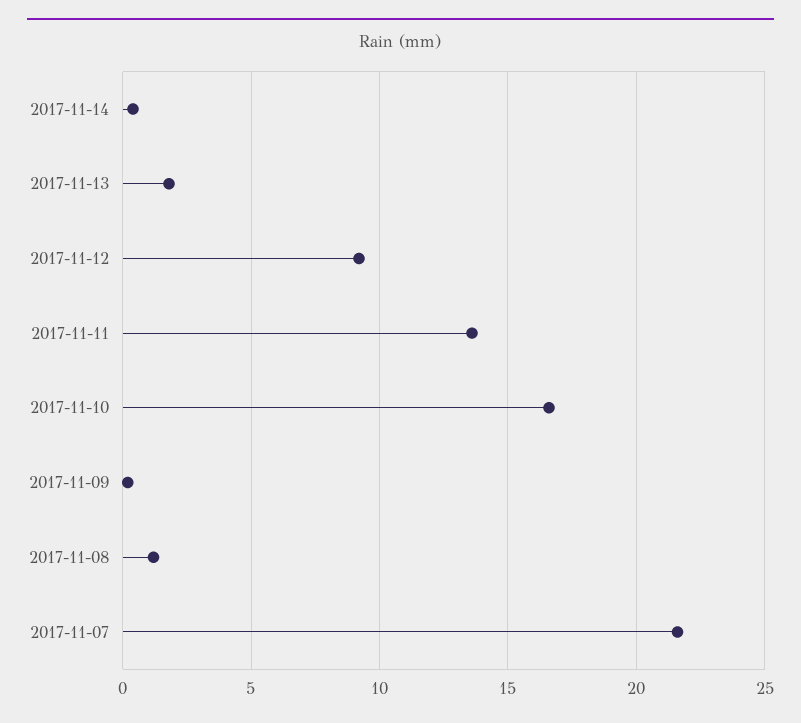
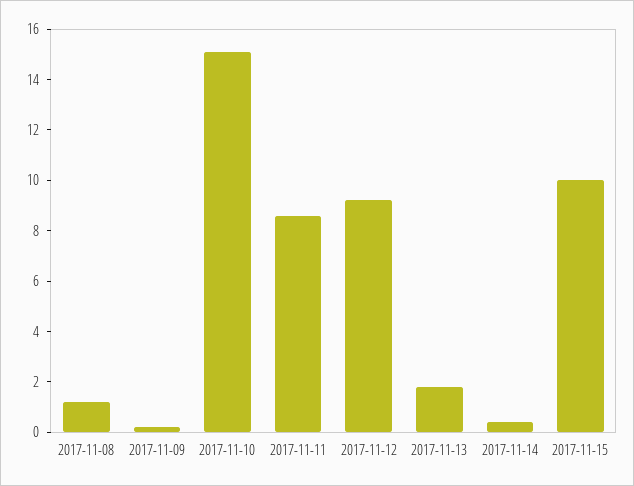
2017-11-11: 13.5 -> 8.5
2017-11-10: 16.5 -> 15
2017-11-07: 21.5 -> none
2017-11-15: none -> 10

